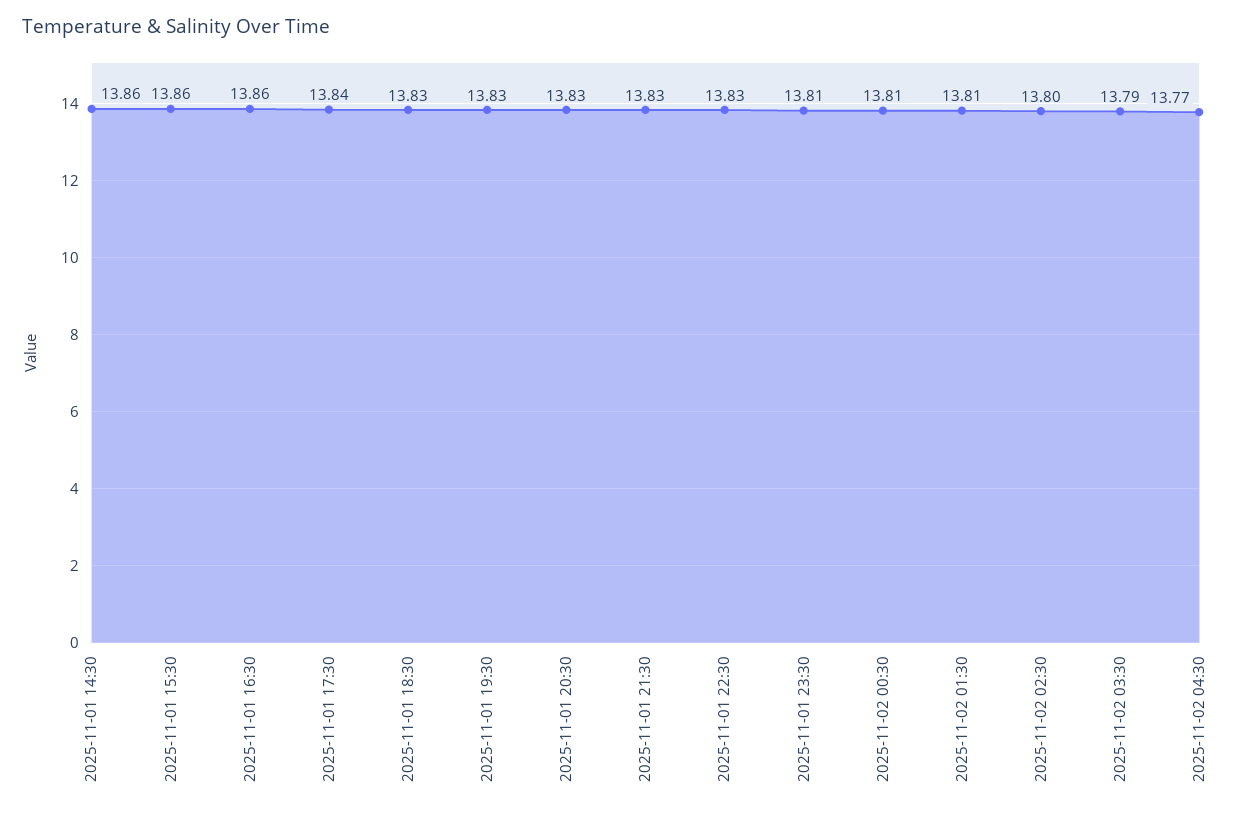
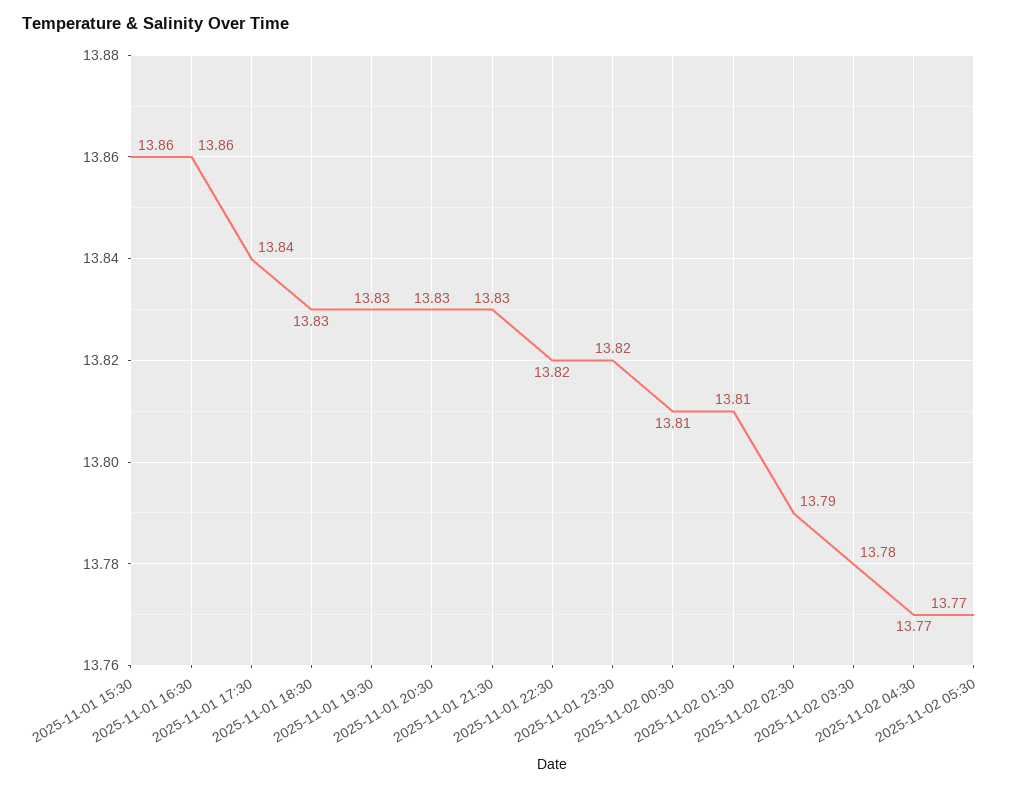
2025-11-01 14:30: 13.86 -> none
2025-11-01 22:30: 13.83 -> 13.82
2025-11-01 23:30: 13.81 -> 13.82
2025-11-02 02:30: 13.8 -> 13.79
2025-11-02 03:30: 13.79 -> 13.78
2025-11-02 05:30: none -> 13.77

